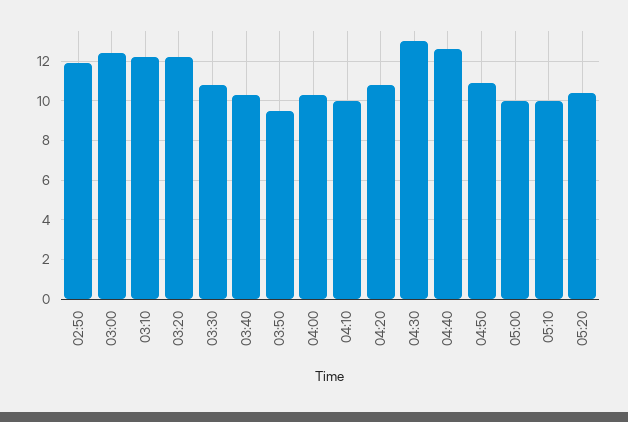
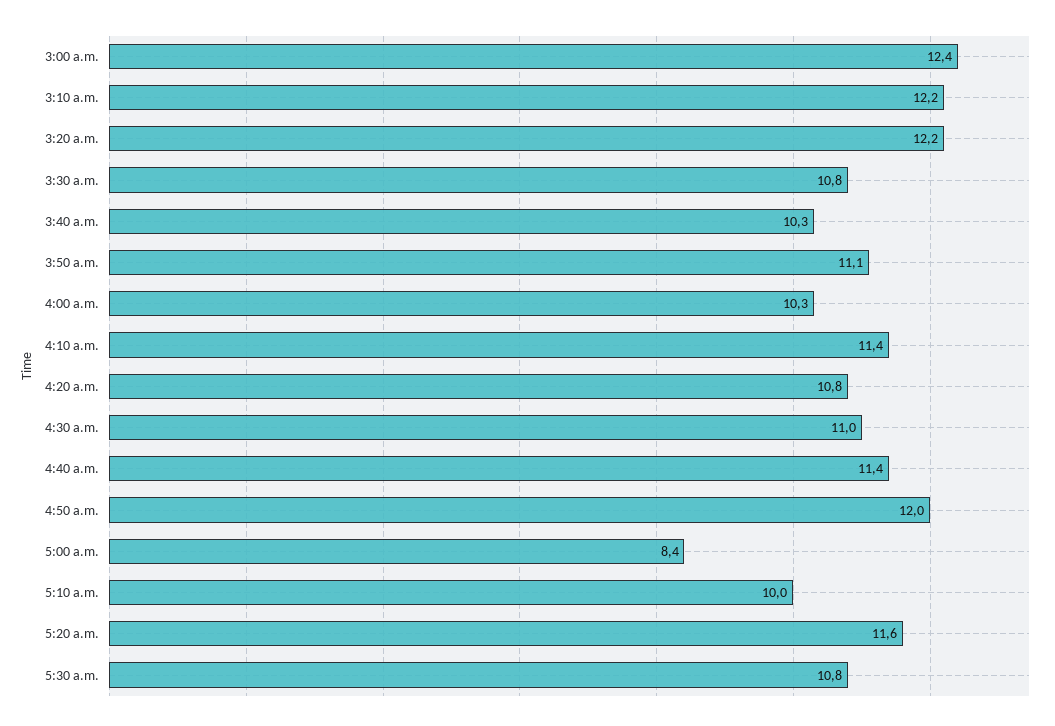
02:50: 12 -> none
03:50: 9.5 -> 11.1
04:10: 10 -> 11.4
04:30: 13 -> 11
04:40: 12.5 -> 11.4
04:50: 11 -> 12
05:00: 10 -> 8.4
05:20: 10.5 -> 11.6
5:30 a.m.: none -> 10.8

